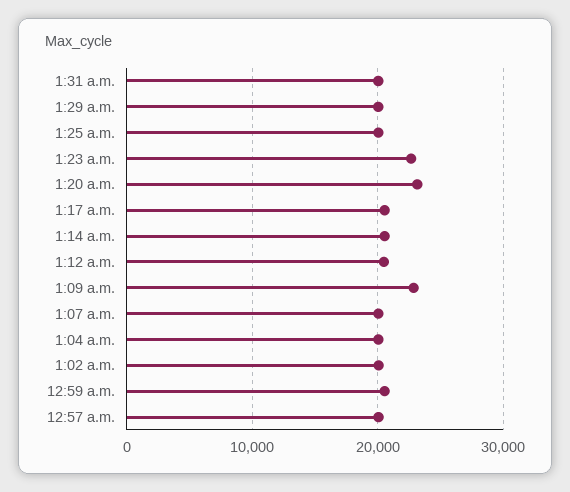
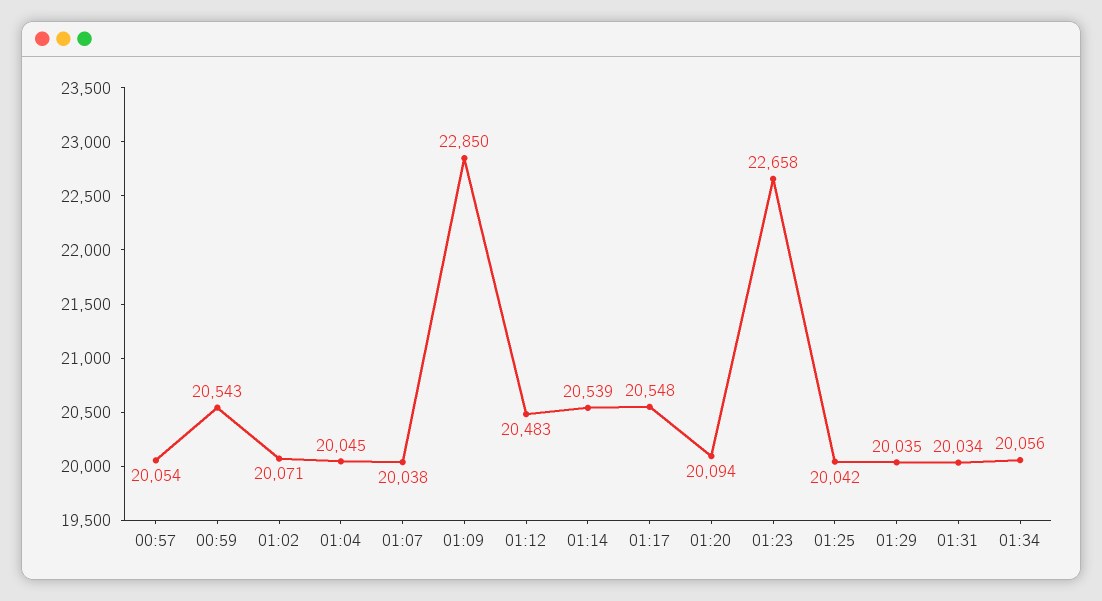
1:20 a.m.: 23000 -> 20094
01:34: none -> 20056

